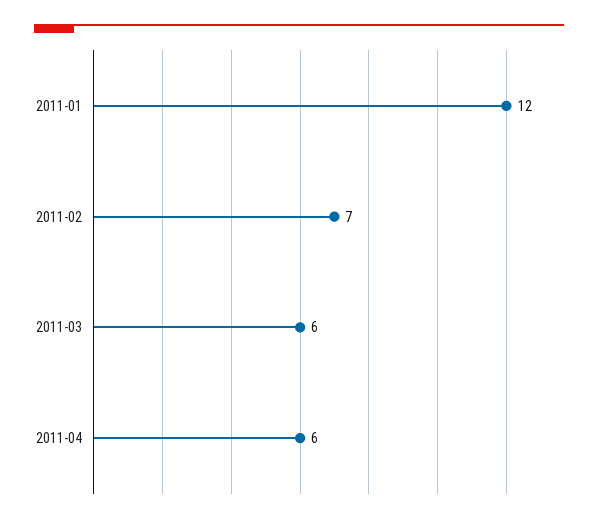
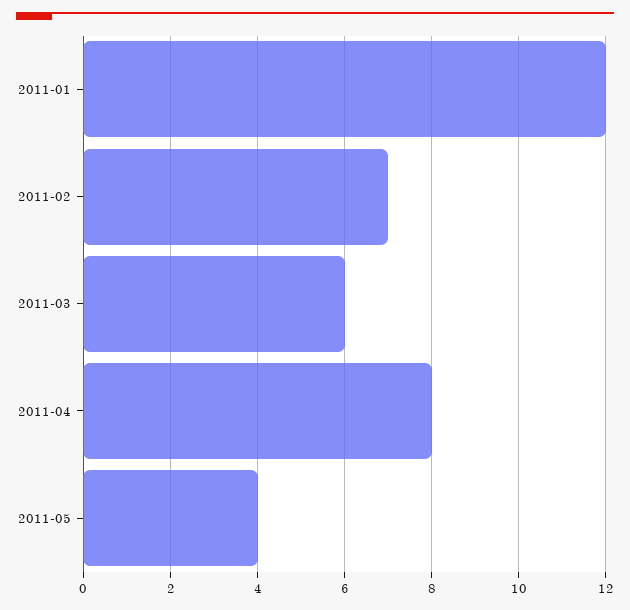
2011-04: 6 -> 8
2011-05: none -> 4

